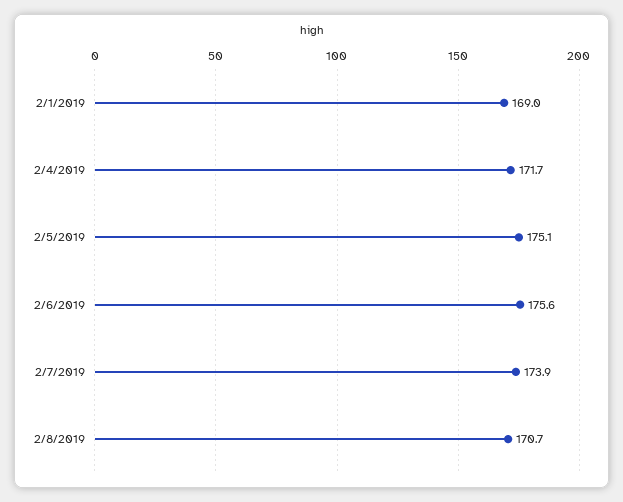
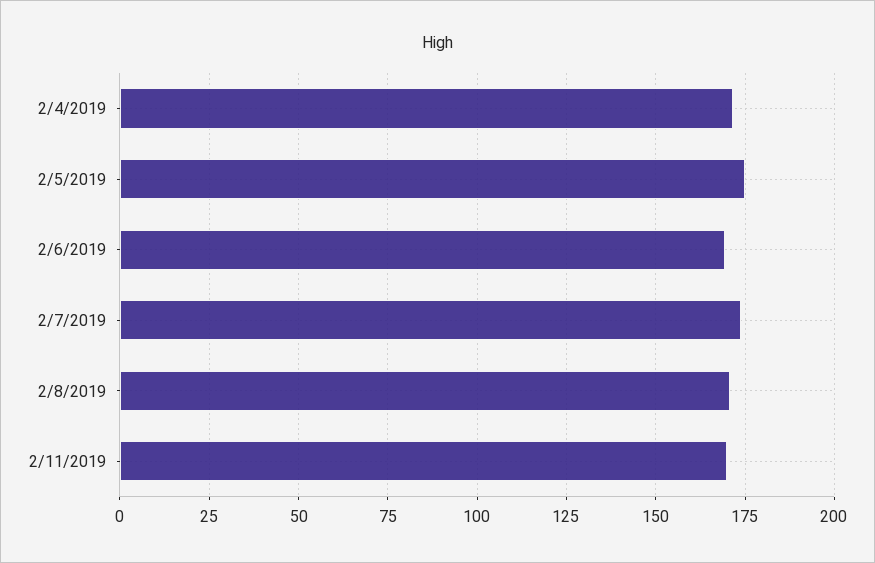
2/1/2019: 169 -> none
2/6/2019: 175.6 -> 170
2/11/2019: none -> 170

